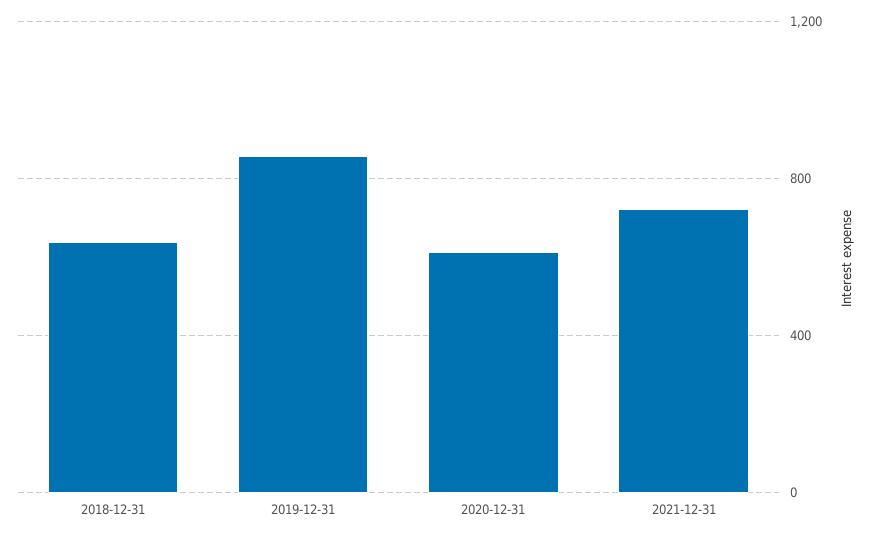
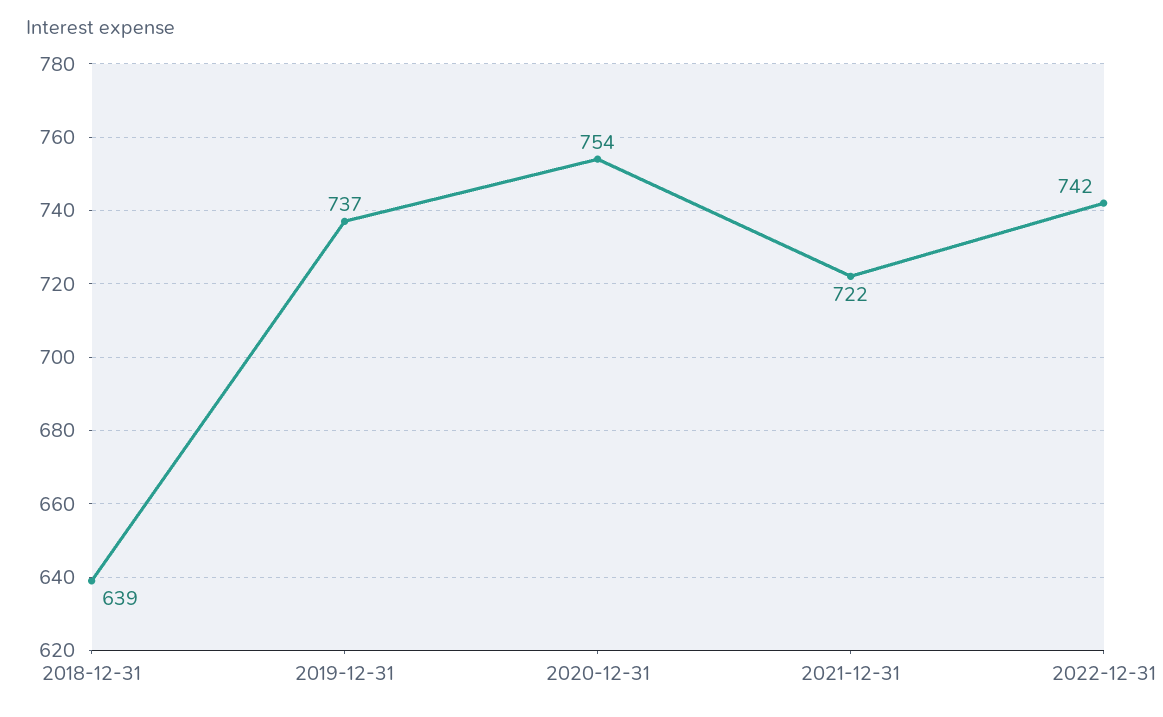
2019-12-31: 850 -> 737
2020-12-31: 600 -> 754
2022-12-31: none -> 742

